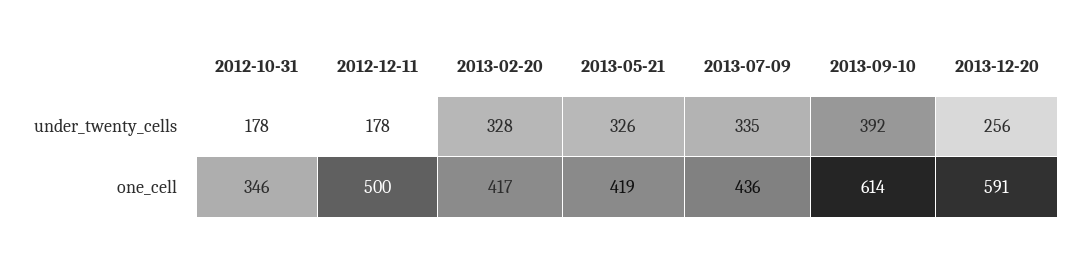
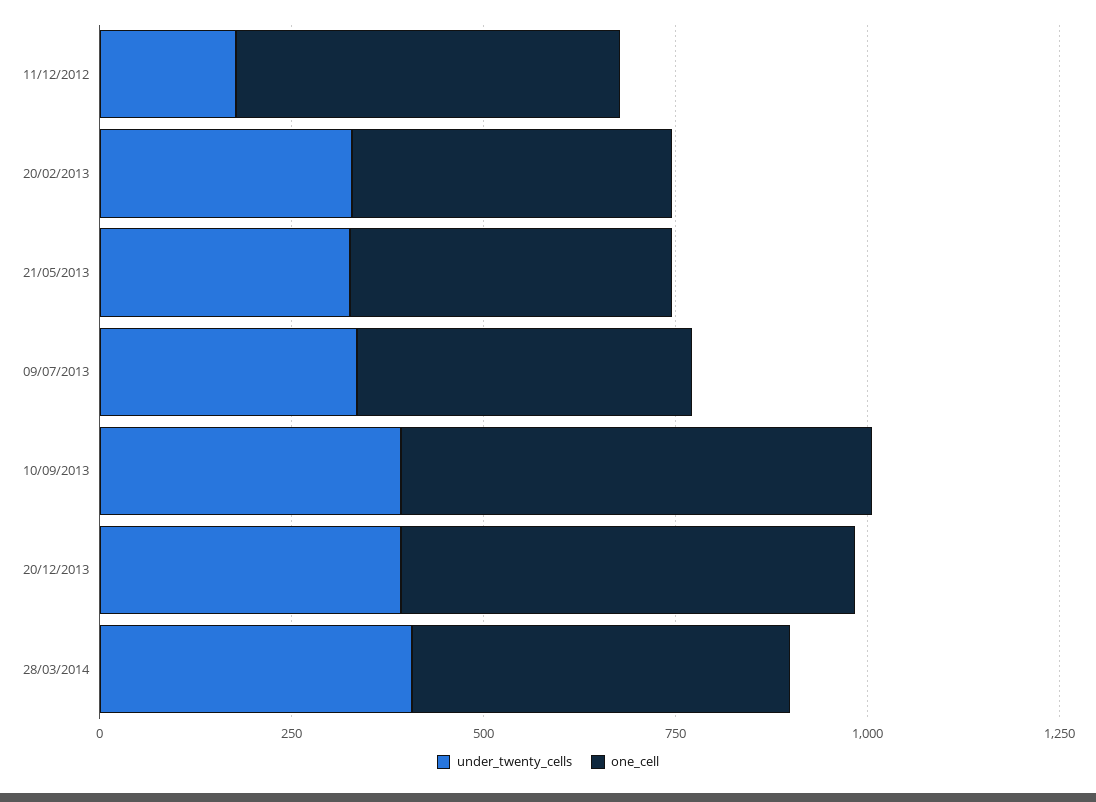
under_twenty_cells, 2012-10-31: 178 -> none
under_twenty_cells, 2013-12-20: 256 -> 400
one_cell, 2012-10-31: 346 -> none
under_twenty_cells, 28/03/2014: none -> 400
one_cell, 28/03/2014: none -> 500

